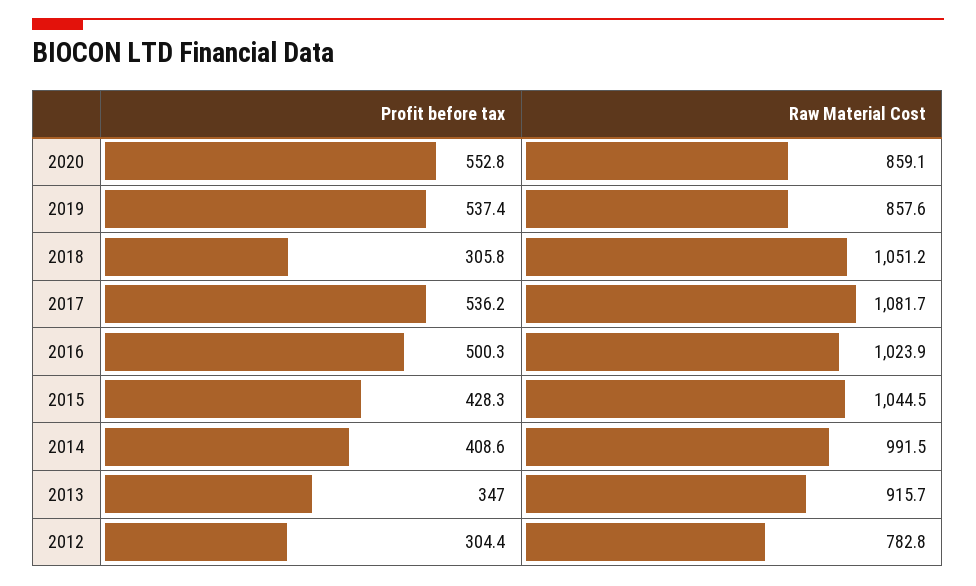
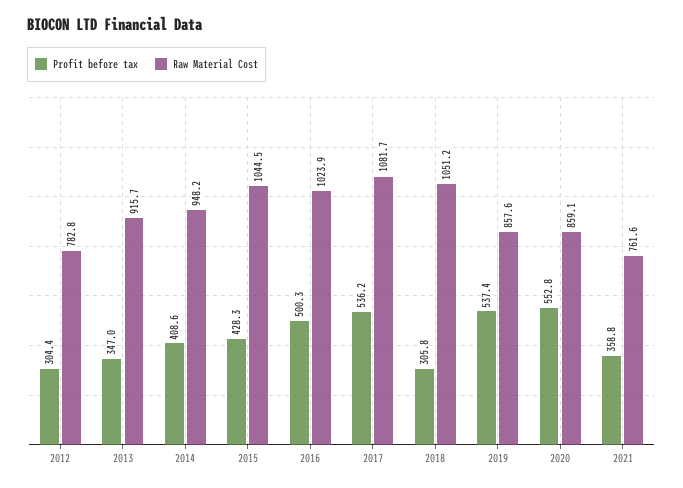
Raw Material Cost, 2014: 991.5 -> 948.2
Profit before tax, 2021: none -> 358.8
Raw Material Cost, 2021: none -> 761.6

